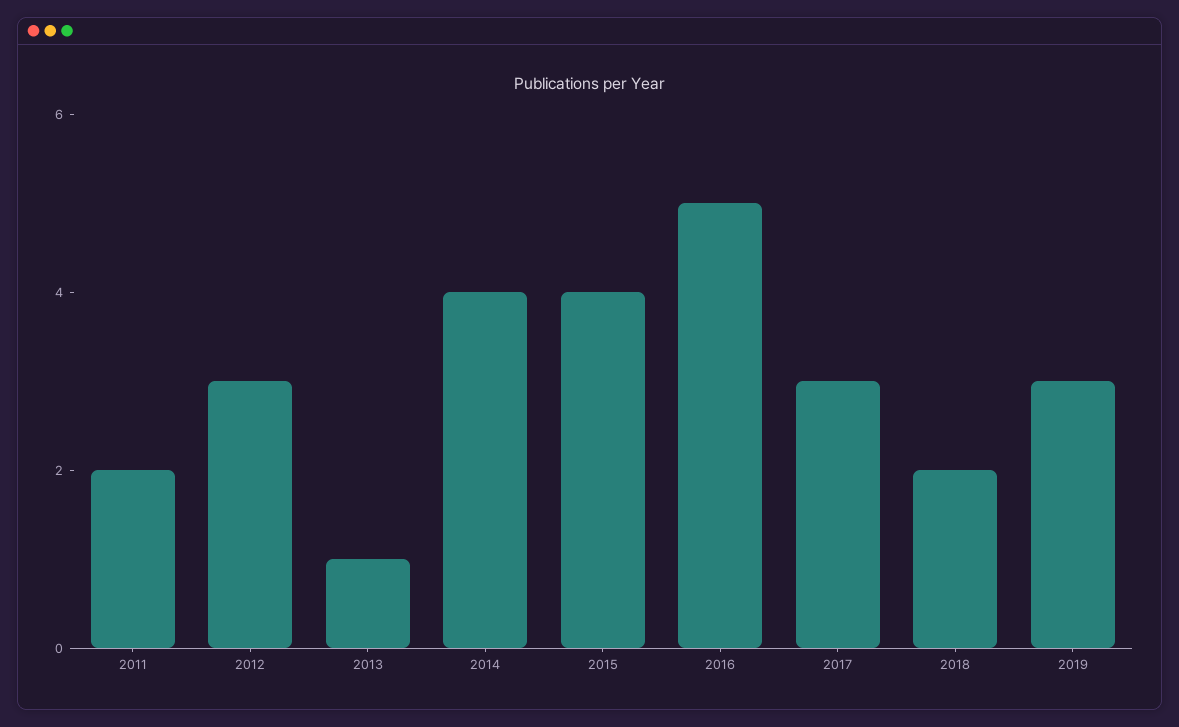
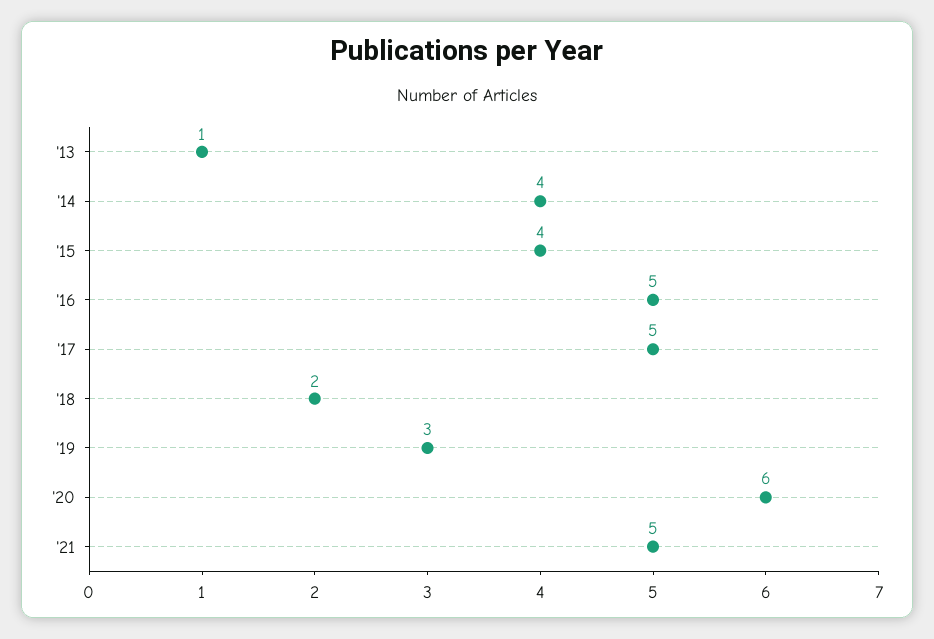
2011: 2 -> none
2012: 3 -> none
2017: 3 -> 5
'20: none -> 6
'21: none -> 5

